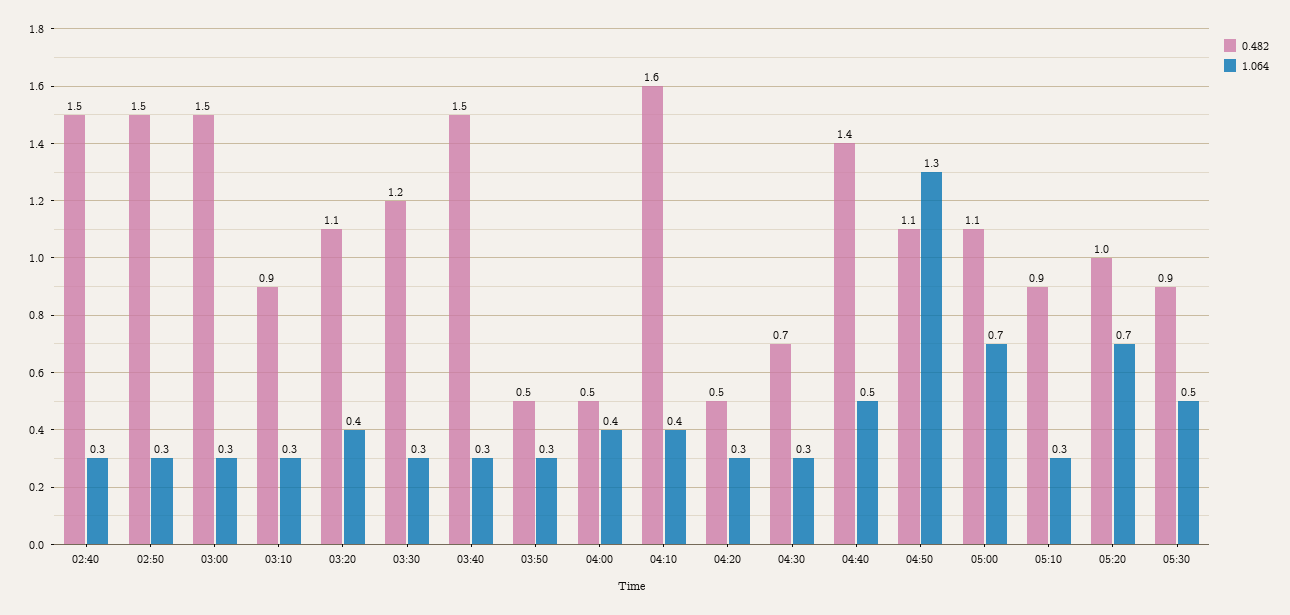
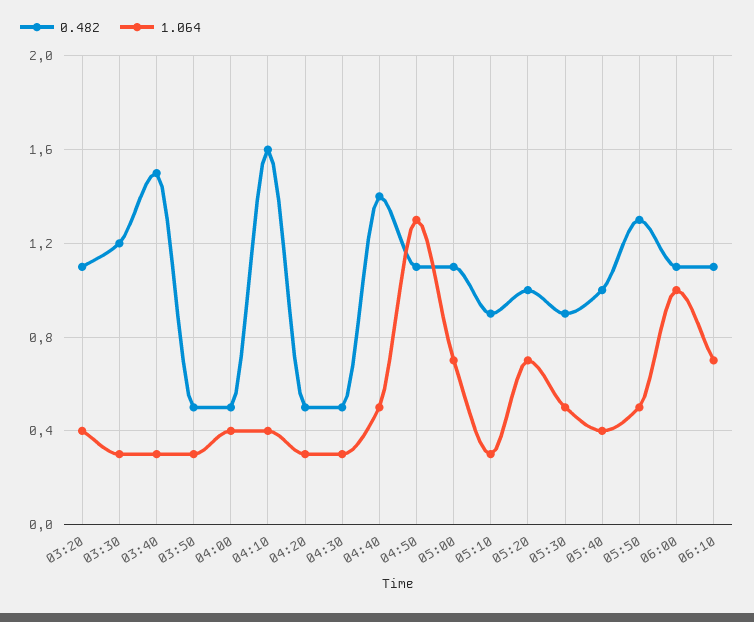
0.482, 02:40: 1.5 -> none
1.064, 02:40: 0.3 -> none
0.482, 02:50: 1.5 -> none
1.064, 02:50: 0.3 -> none
0.482, 03:00: 1.5 -> none
1.064, 03:00: 0.3 -> none
0.482, 03:10: 0.9 -> none
1.064, 03:10: 0.3 -> none
0.482, 04:30: 0.7 -> 0.5
0.482, 05:40: none -> 1
1.064, 05:40: none -> 0.4
0.482, 05:50: none -> 1.3
1.064, 05:50: none -> 0.5
0.482, 06:00: none -> 1.1
1.064, 06:00: none -> 1
0.482, 06:10: none -> 1.1
1.064, 06:10: none -> 0.7

